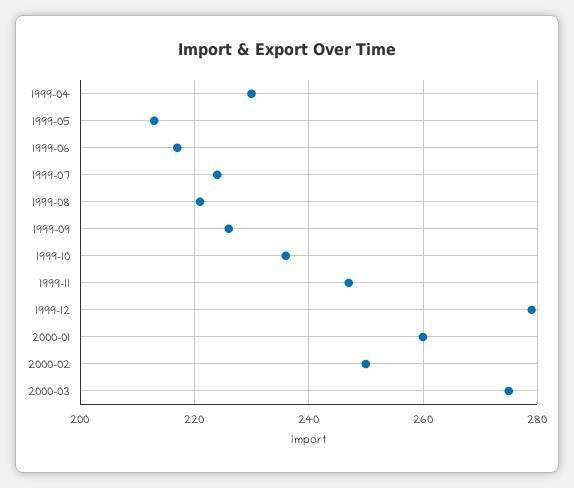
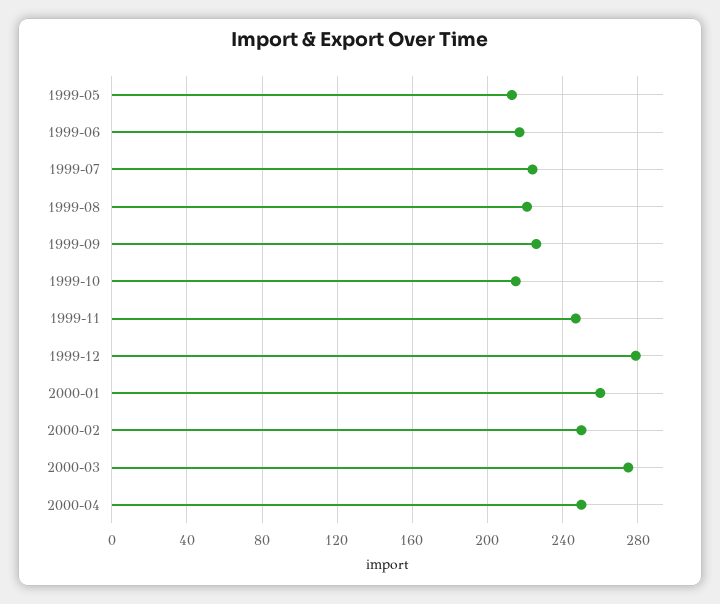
1999-04: 230 -> none
1999-10: 235 -> 215
2000-04: none -> 250

